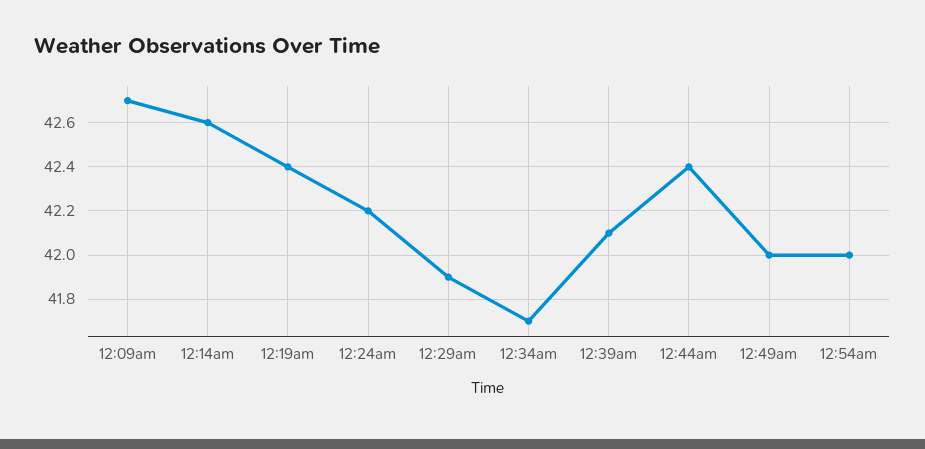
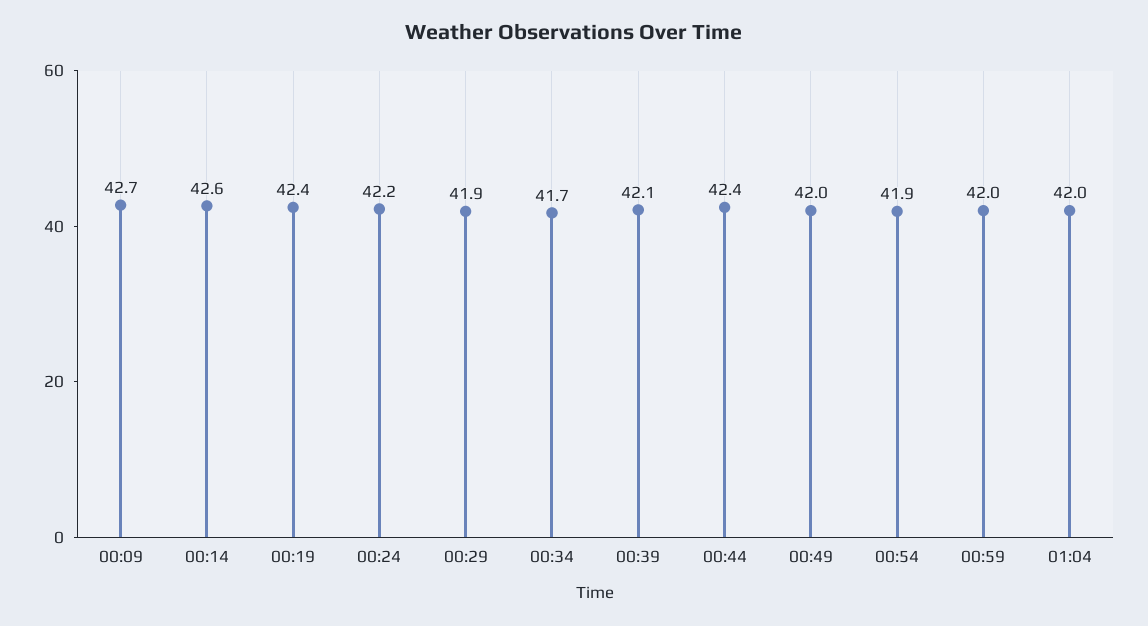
12:54am: 42 -> 41.9
00:59: none -> 42
01:04: none -> 42

